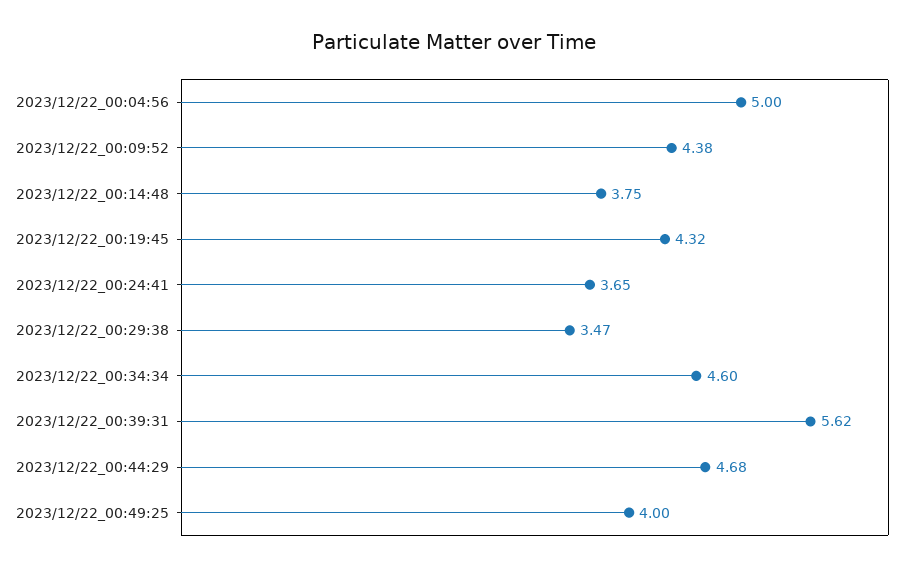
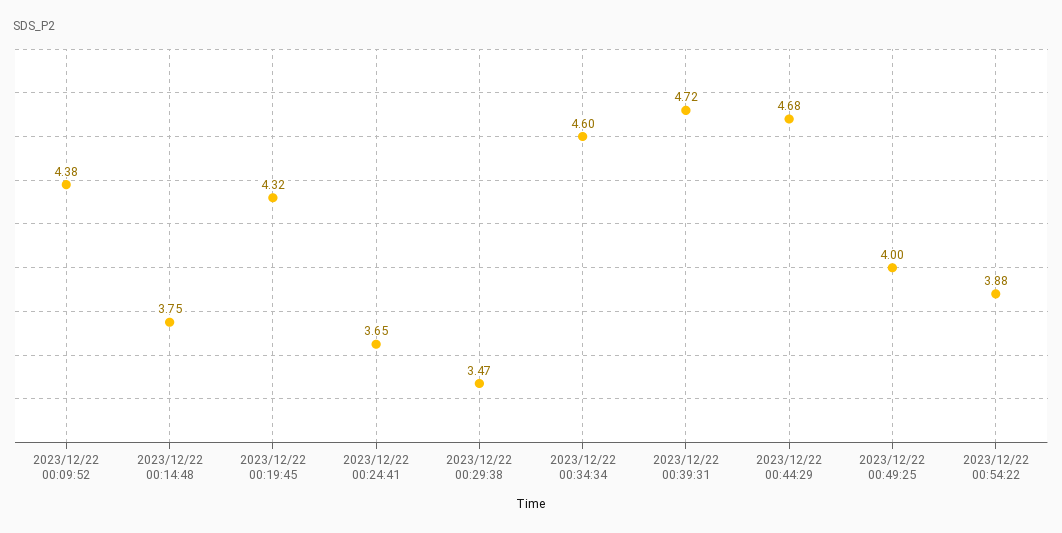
2023/12/22_00:04:56: 5 -> none
2023/12/22_00:39:31: 5.62 -> 4.72
2023/12/22 00:54:22: none -> 3.88

